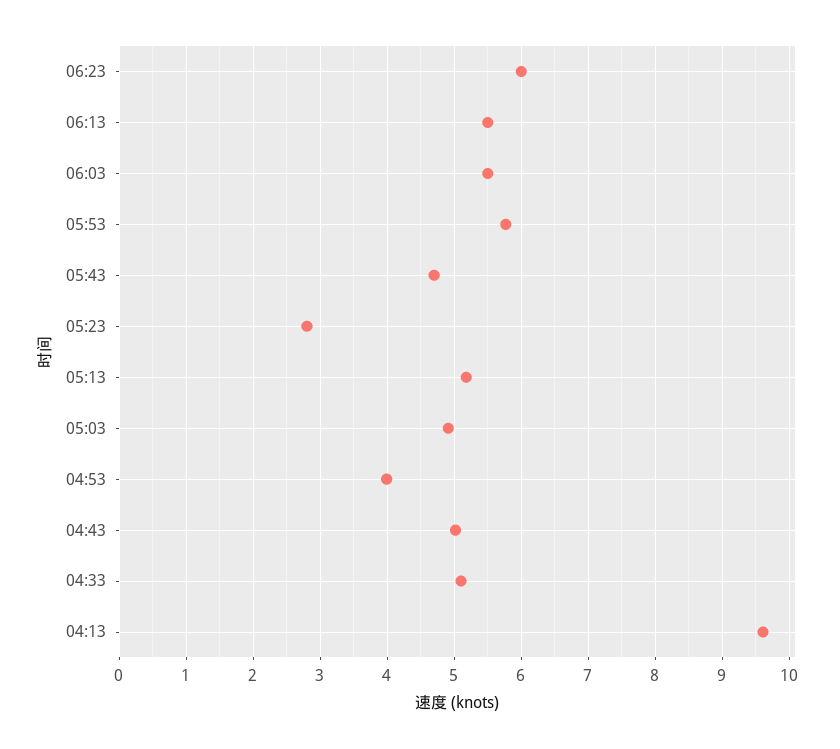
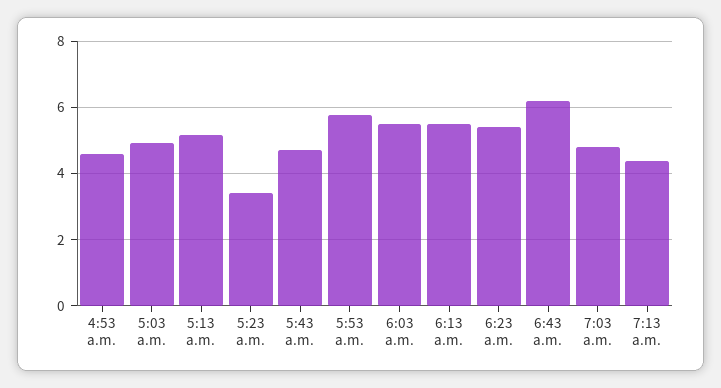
06:23: 6 -> 5.4
05:23: 2.8 -> 3.4
04:53: 4 -> 4.6
04:43: 5 -> none
04:33: 5.1 -> none
04:13: 9.6 -> none
6:43 a.m.: none -> 6.2
7:03 a.m.: none -> 4.8
7:13 a.m.: none -> 4.4

